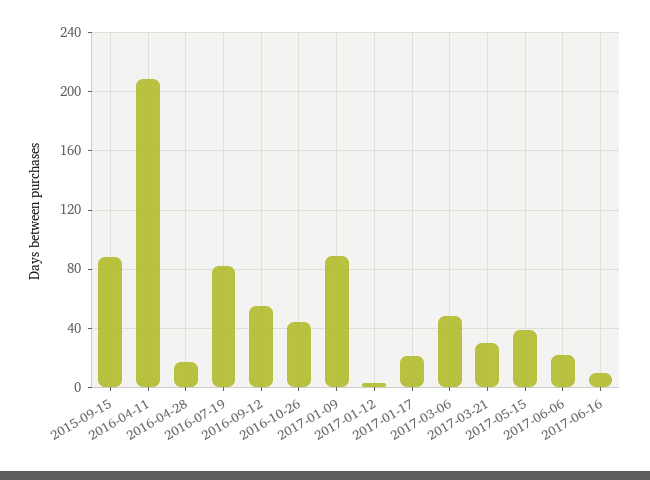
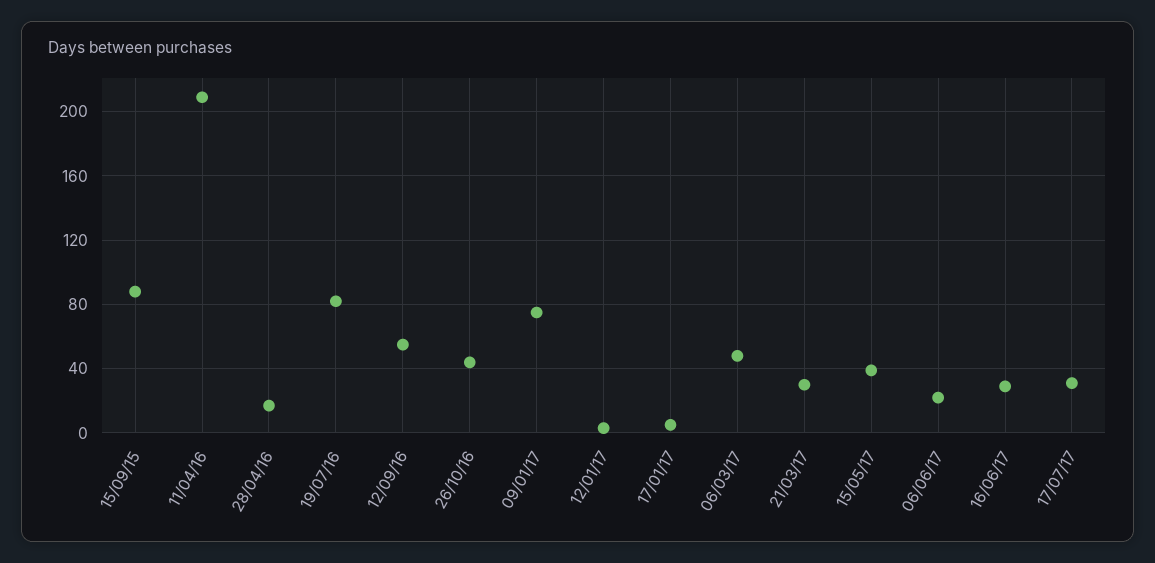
2017-01-09: 90 -> 75
2017-01-17: 20 -> 5
2017-06-16: 10 -> 30
17/07/17: none -> 30

